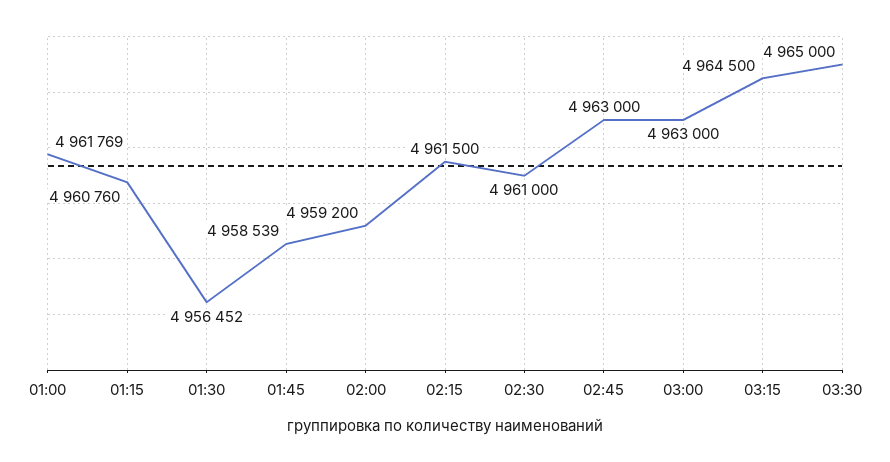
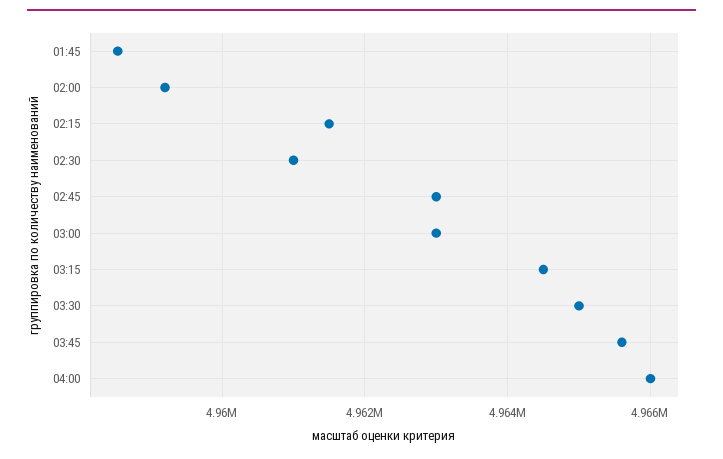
01:00: 4961769 -> none
01:15: 4960760 -> none
01:30: 4956452 -> none
03:45: none -> 4965600
04:00: none -> 4966000

